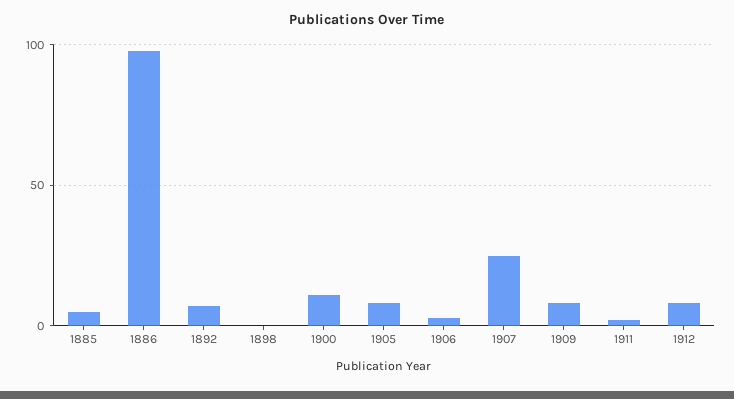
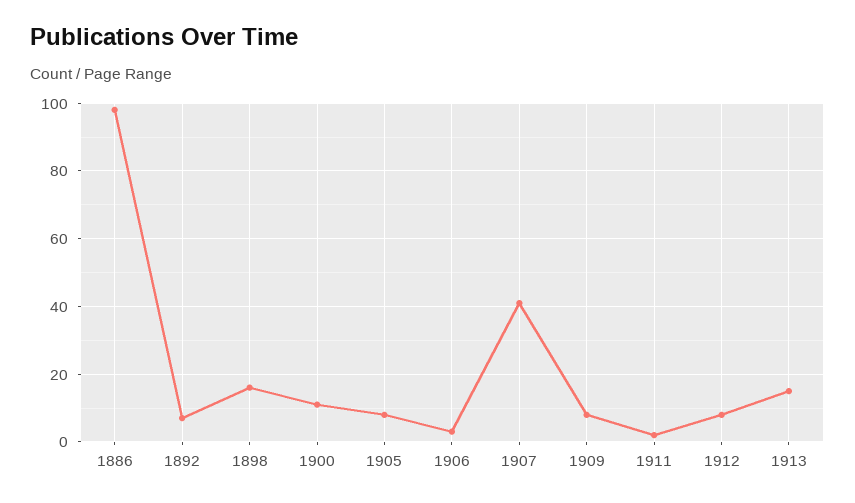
1885: 5 -> none
1898: 0 -> 15
1907: 25 -> 40
1913: none -> 15

